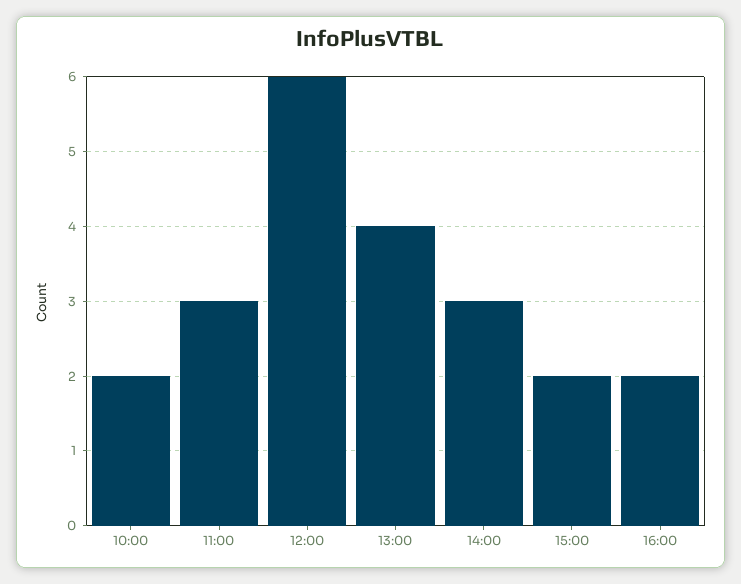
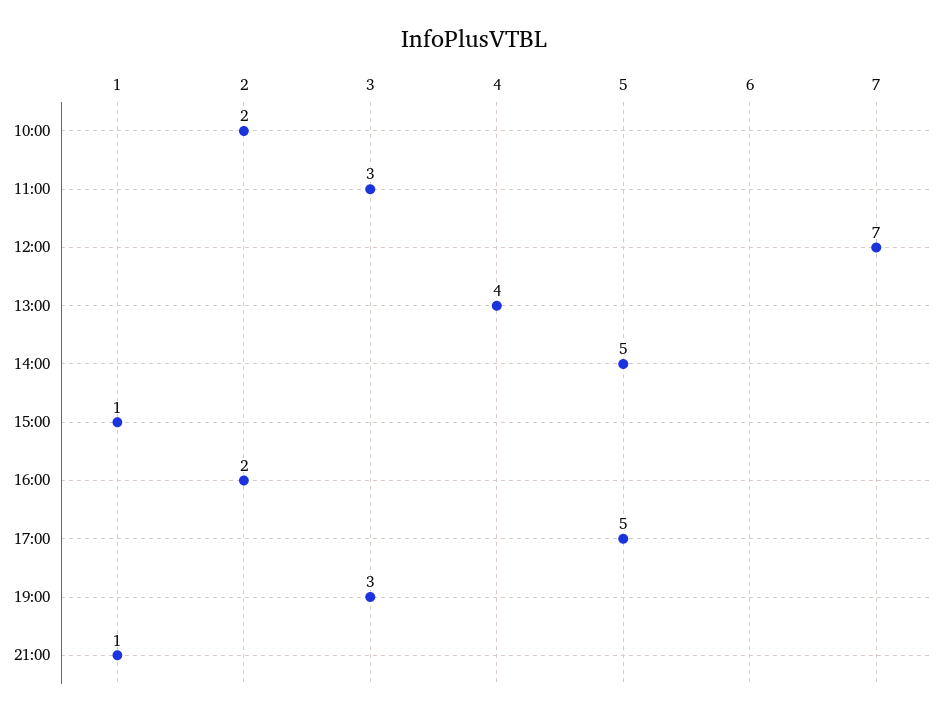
12:00: 6 -> 7
14:00: 3 -> 5
15:00: 2 -> 1
17:00: none -> 5
19:00: none -> 3
21:00: none -> 1

